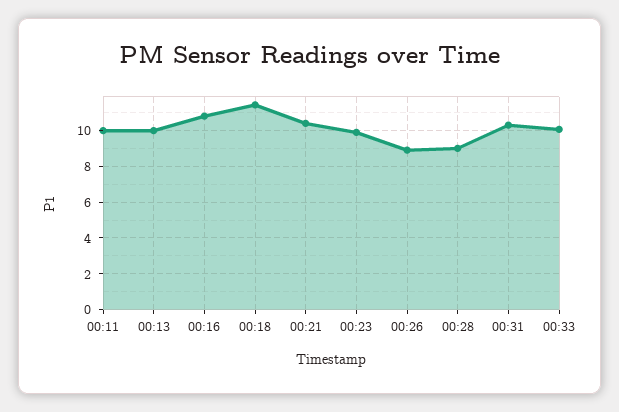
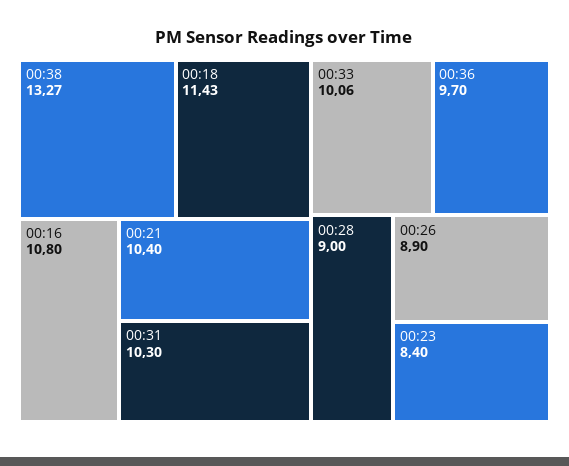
00:11: 10 -> none
00:13: 10 -> none
00:23: 10 -> 8.4
00:38: none -> 13.27
00:36: none -> 9.7

